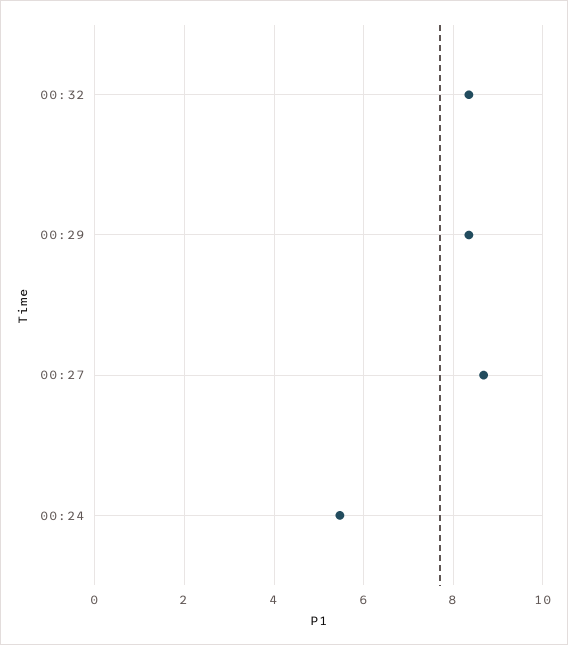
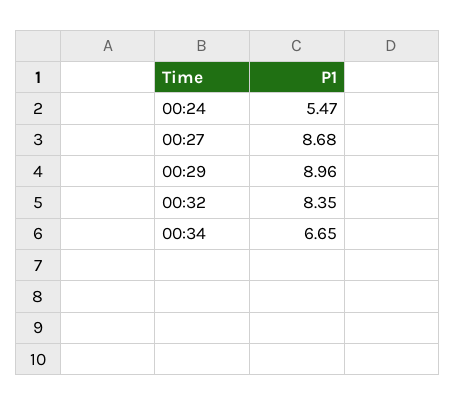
00:29: 8.4 -> 8.96
00:34: none -> 6.65

